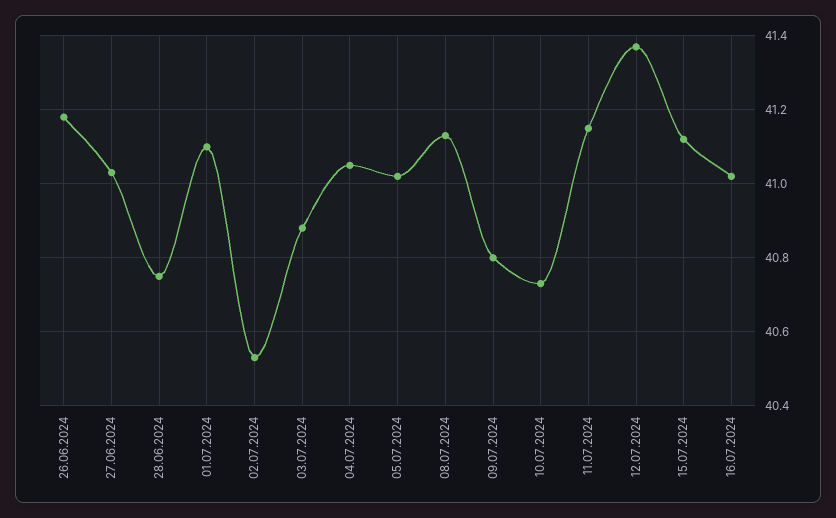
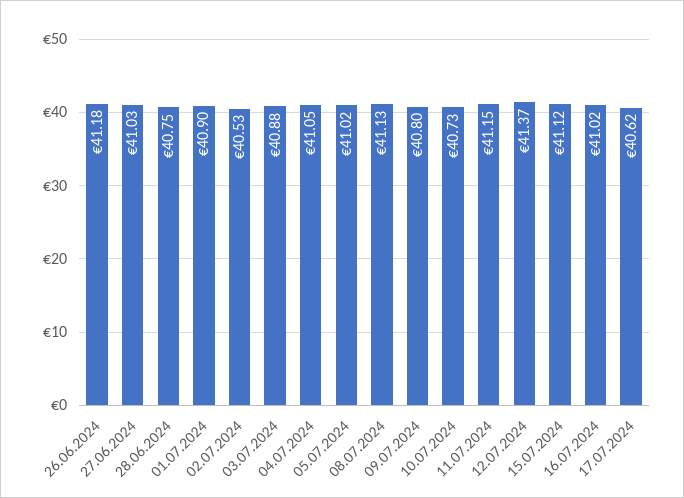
01.07.2024: 41.1 -> 40.9
17.07.2024: none -> 40.62

